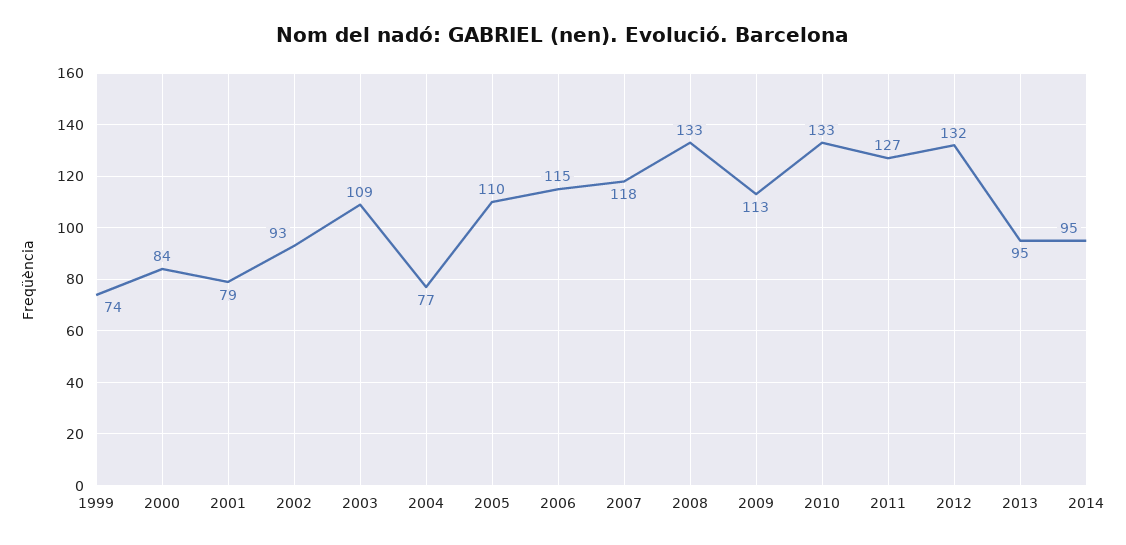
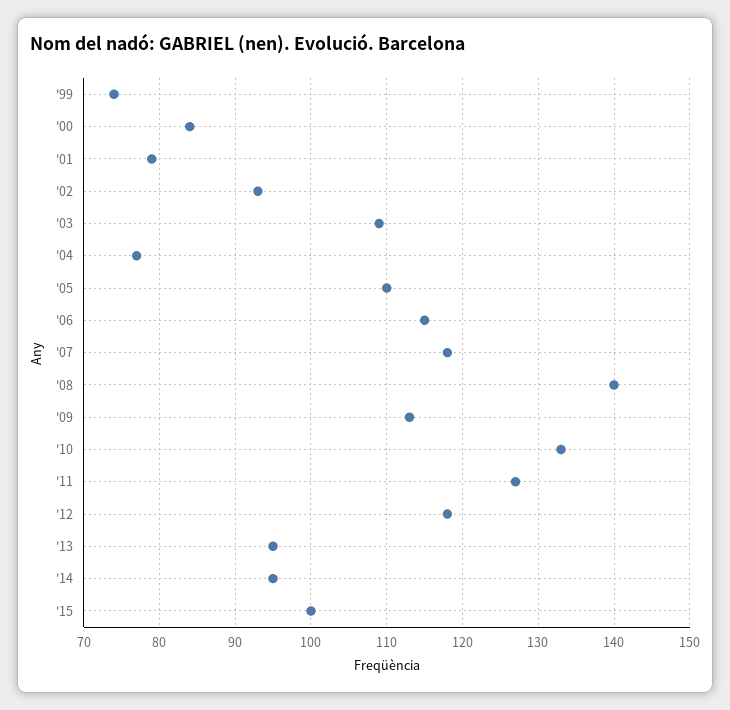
2008: 133 -> 140
2012: 132 -> 118
'15: none -> 100

